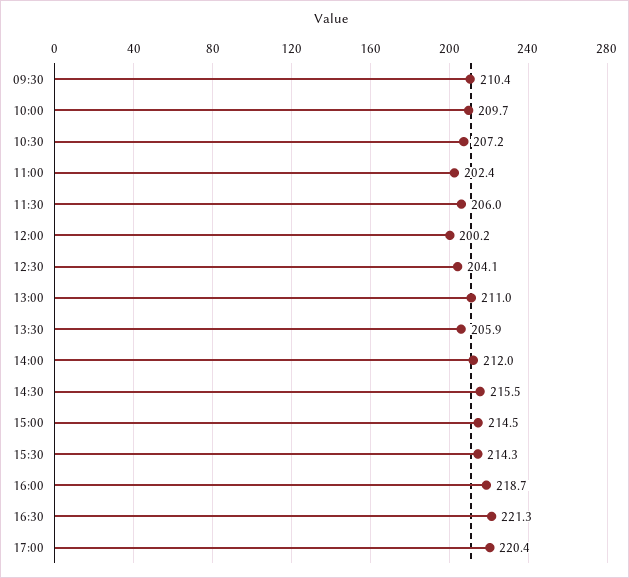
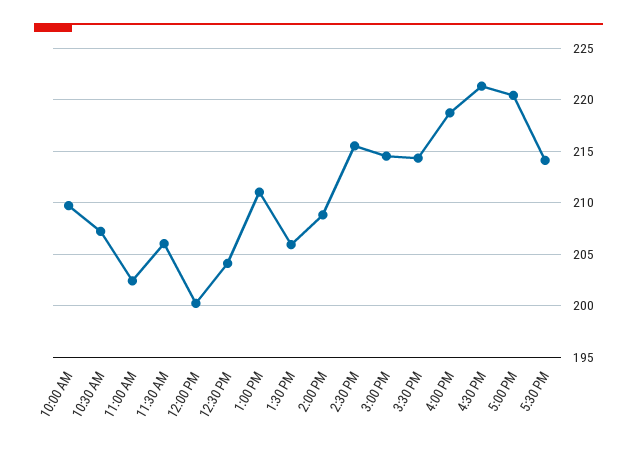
09:30: 210.4 -> none
14:00: 212 -> 209
5:30 PM: none -> 214

